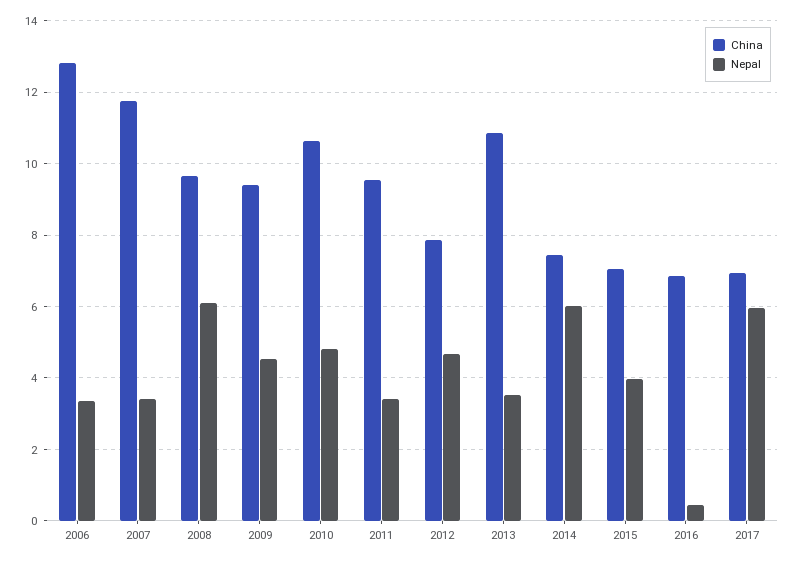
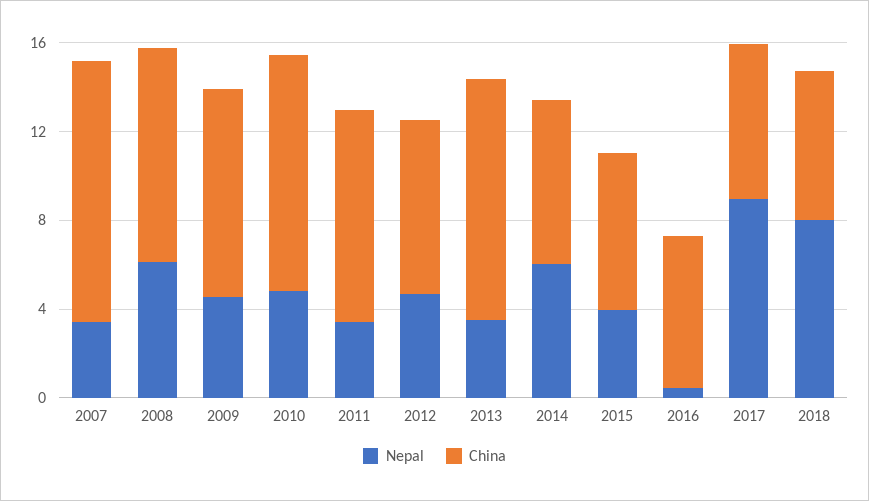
China, 2006: 12.8 -> none
Nepal, 2006: 3.4 -> none
Nepal, 2017: 6 -> 9
Nepal, 2018: none -> 8
China, 2018: none -> 7

